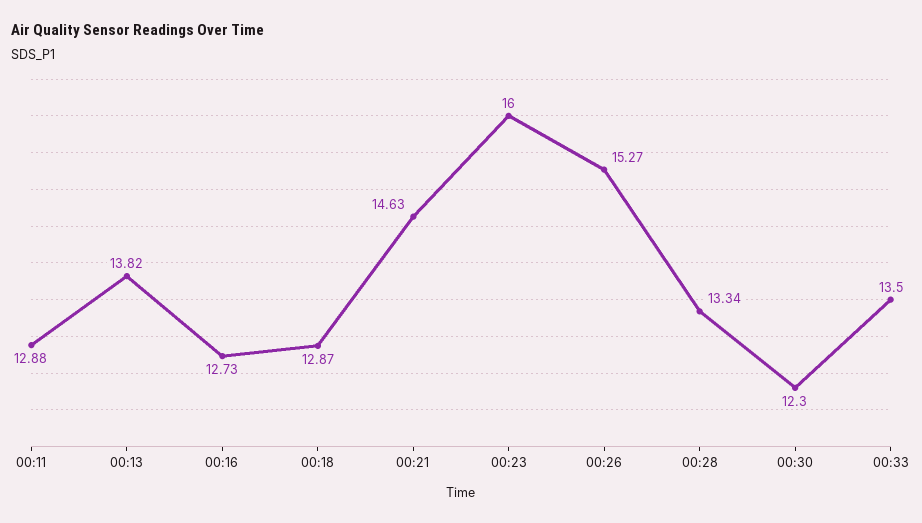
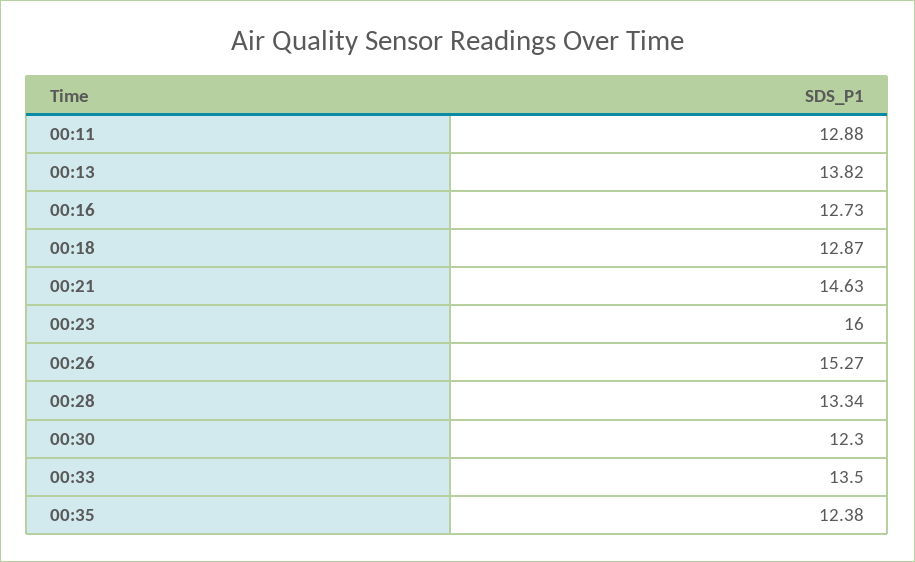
00:35: none -> 12.38

